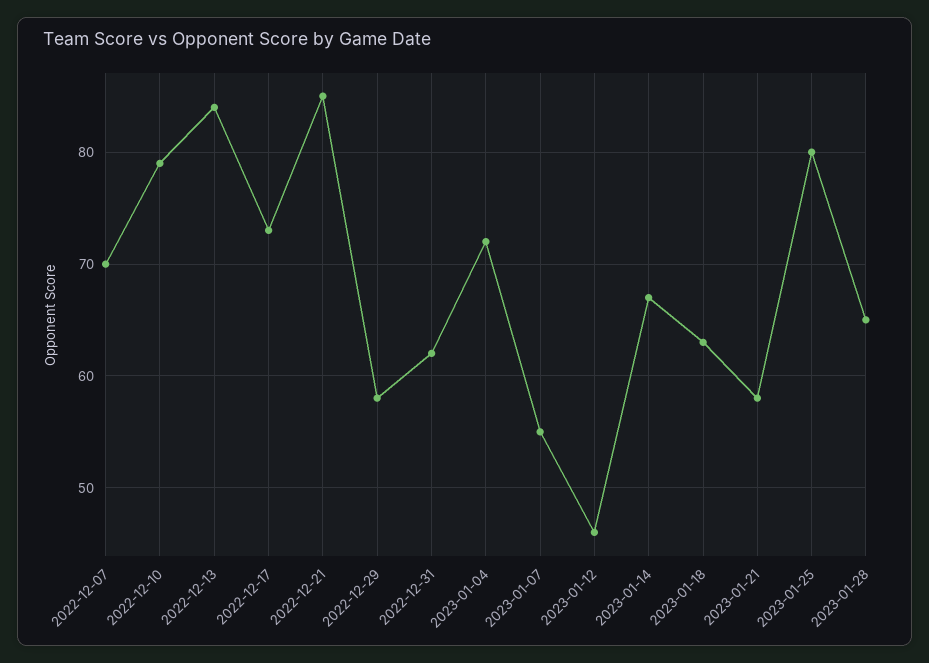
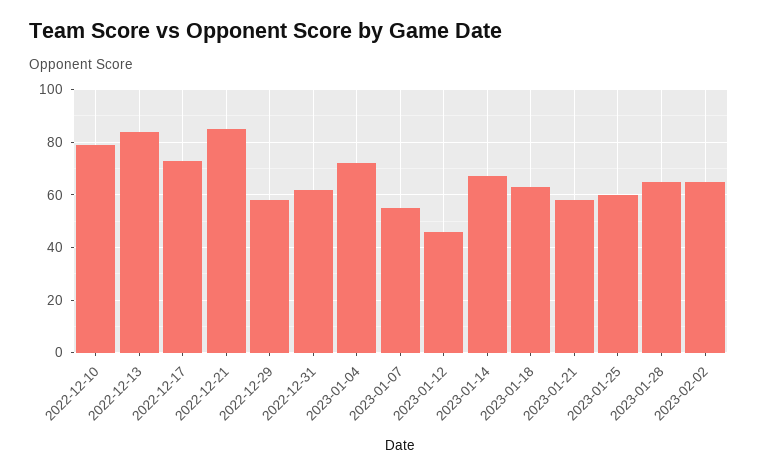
2022-12-07: 70 -> none
2023-01-25: 80 -> 60
2023-02-02: none -> 65

